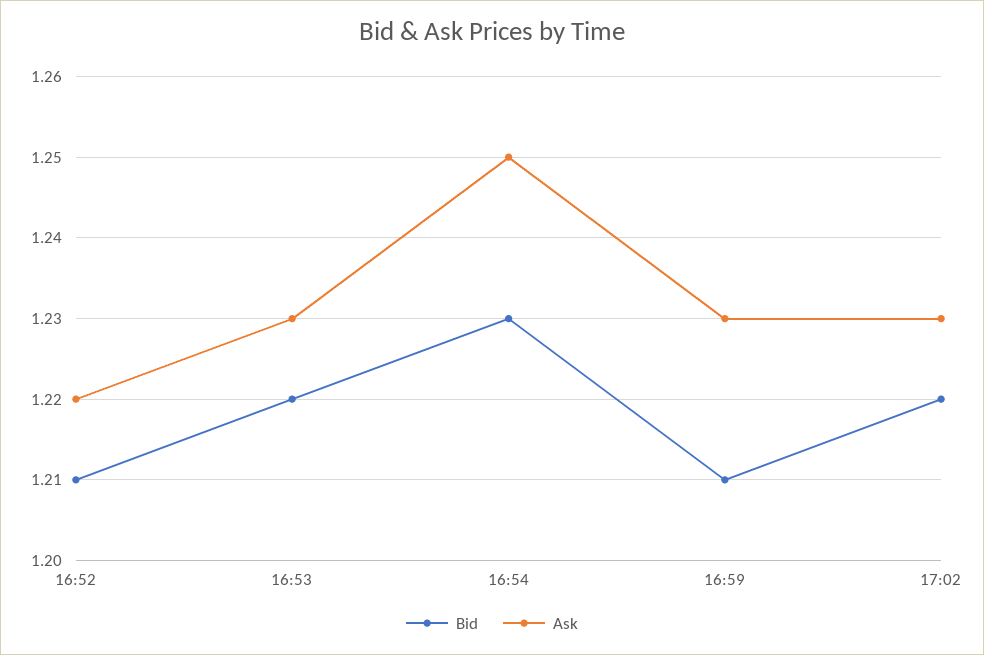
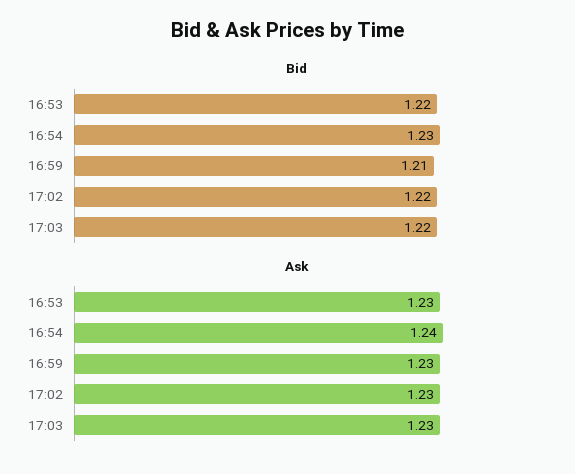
Bid, 16:52: 1.21 -> none
Ask, 16:52: 1.22 -> none
Ask, 16:54: 1.25 -> 1.24
Bid, 17:03: none -> 1.22
Ask, 17:03: none -> 1.23

